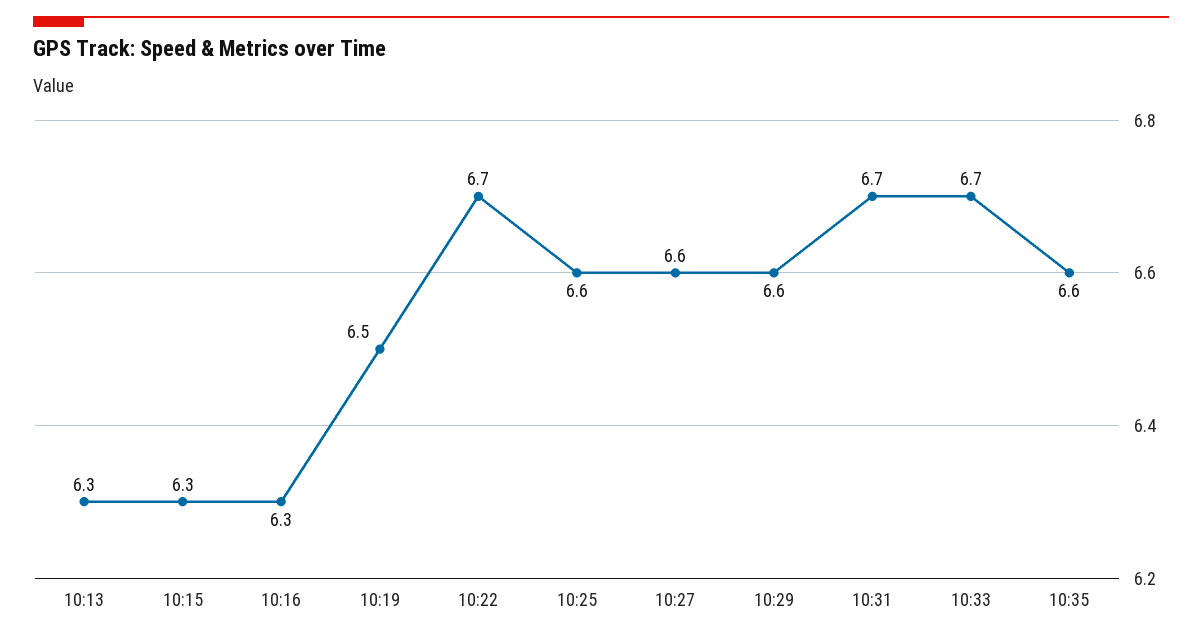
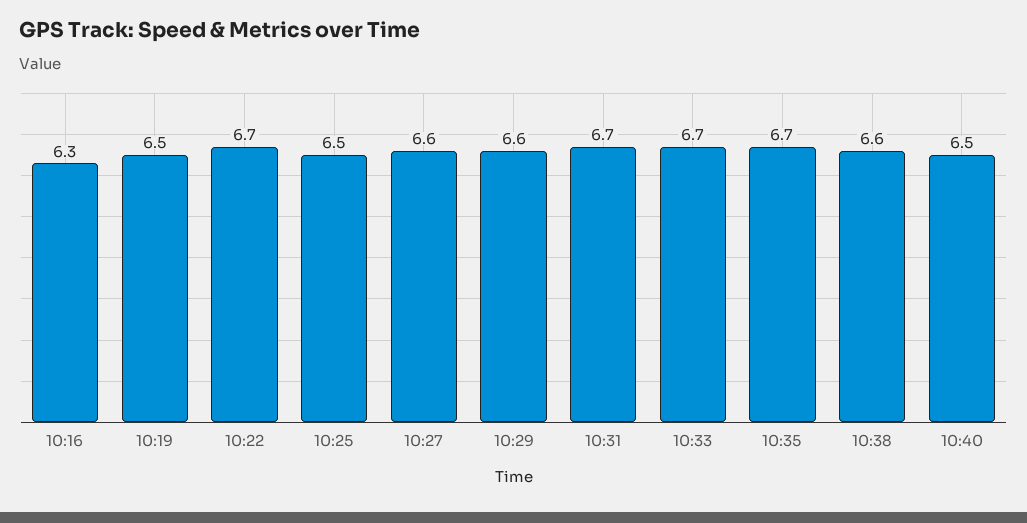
10:13: 6.3 -> none
10:15: 6.3 -> none
10:25: 6.6 -> 6.5
10:35: 6.6 -> 6.7
10:38: none -> 6.6
10:40: none -> 6.5

